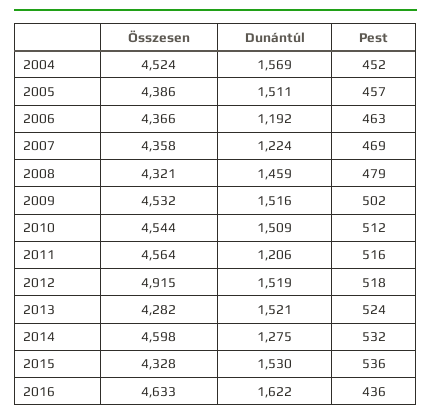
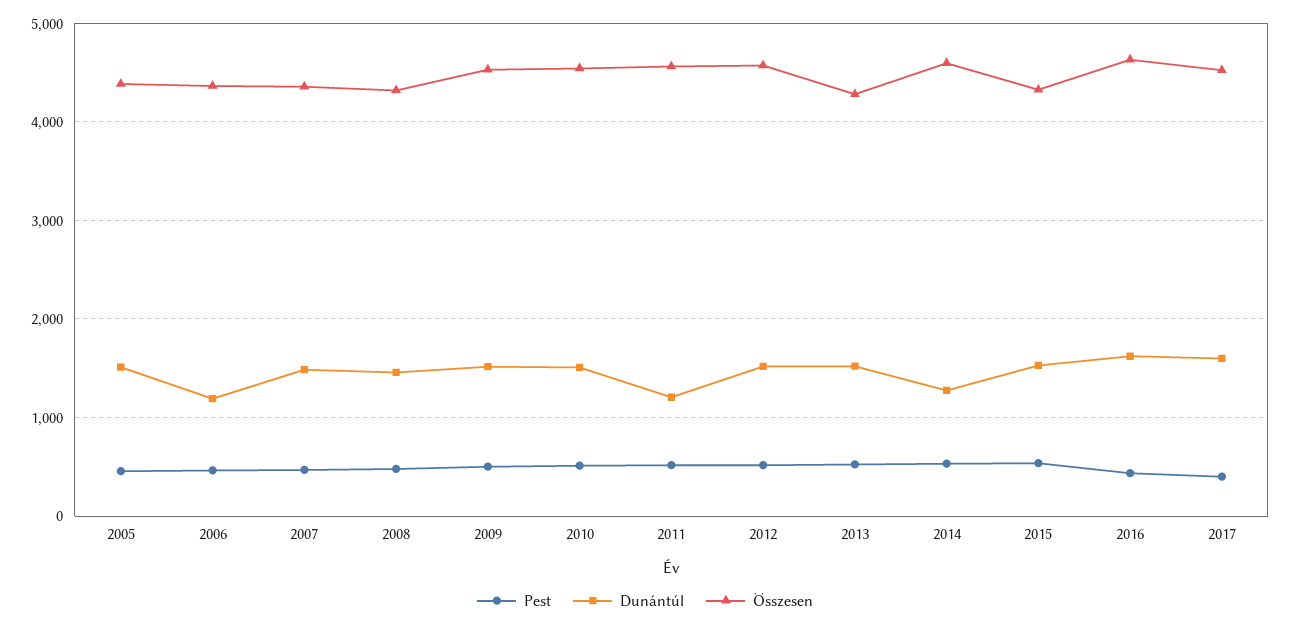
Összesen, 2004: 4524 -> none
Dunántúl, 2004: 1569 -> none
Pest, 2004: 452 -> none
Dunántúl, 2007: 1224 -> 1500
Összesen, 2012: 4915 -> 4600
Pest, 2017: none -> 400
Dunántúl, 2017: none -> 1600
Összesen, 2017: none -> 4500

